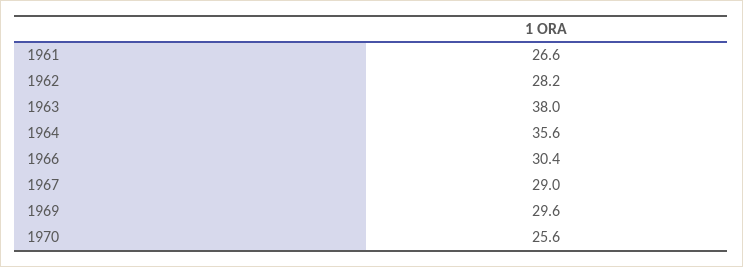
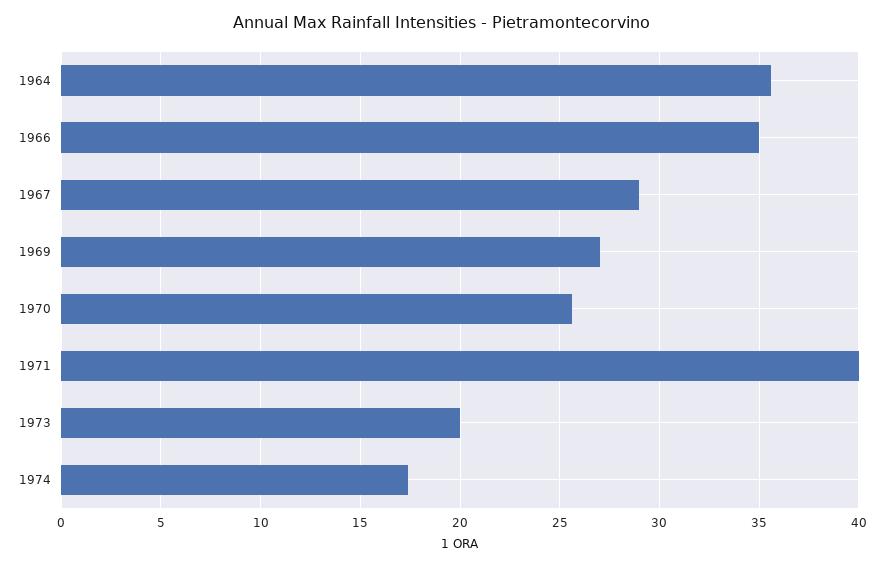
1961: 26.6 -> none
1962: 28.2 -> none
1963: 38 -> none
1966: 30.4 -> 35
1969: 29.6 -> 27
1971: none -> 40
1973: none -> 20
1974: none -> 17.5

